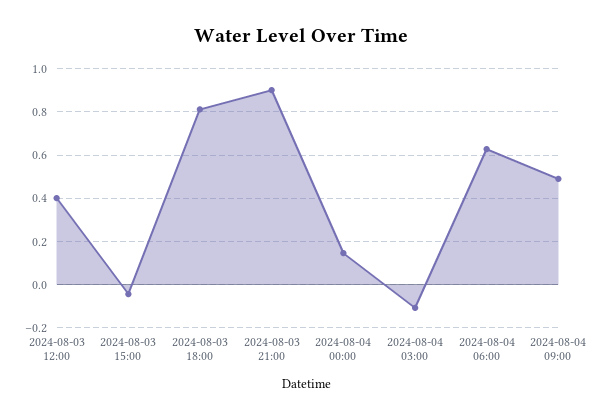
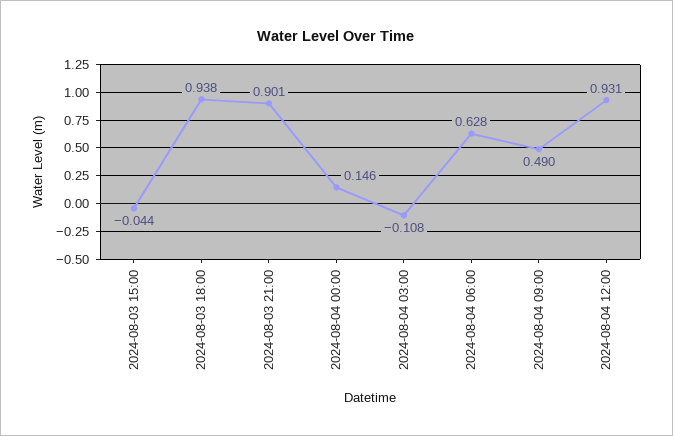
2024-08-03 12:00: 0.4 -> none
2024-08-03 18:00: 0.8 -> 0.938
2024-08-04 12:00: none -> 0.931

